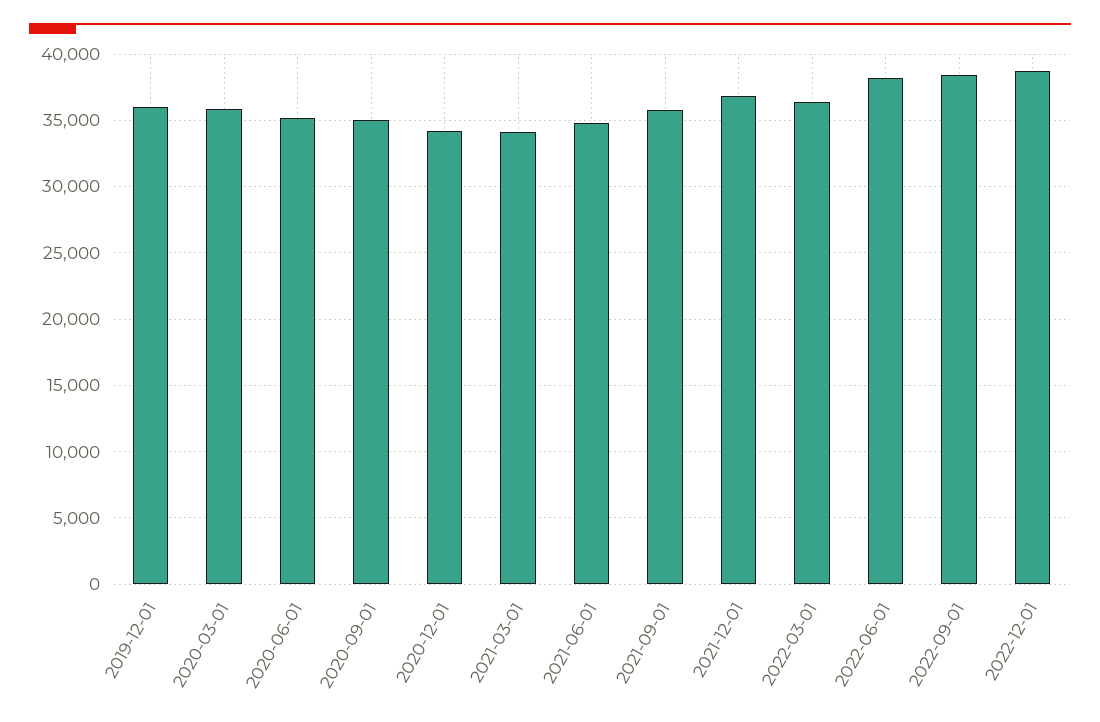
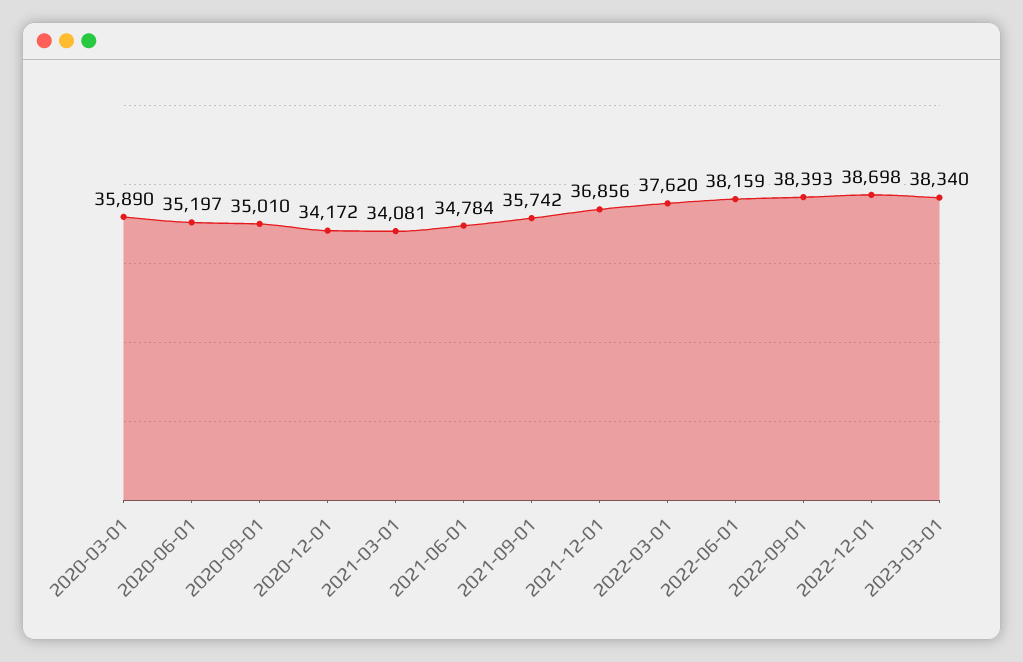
2019-12-01: 36000 -> none
2022-03-01: 36500 -> 37620
2023-03-01: none -> 38340

